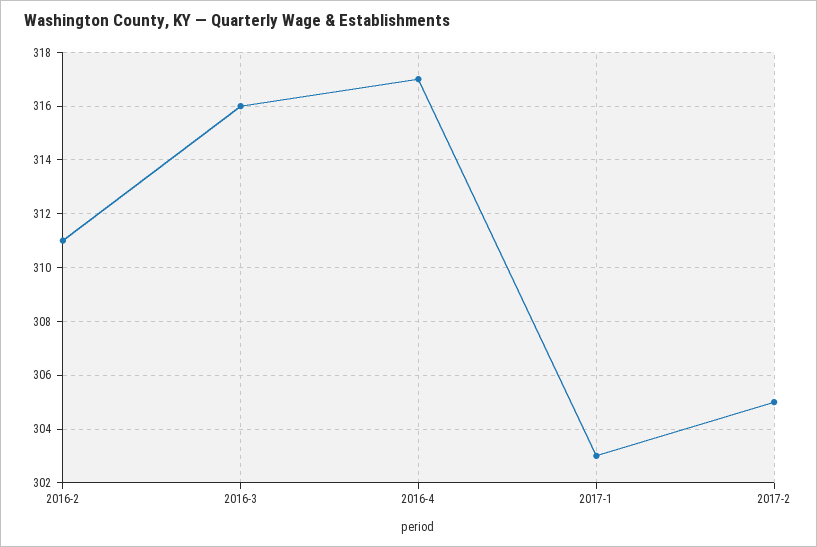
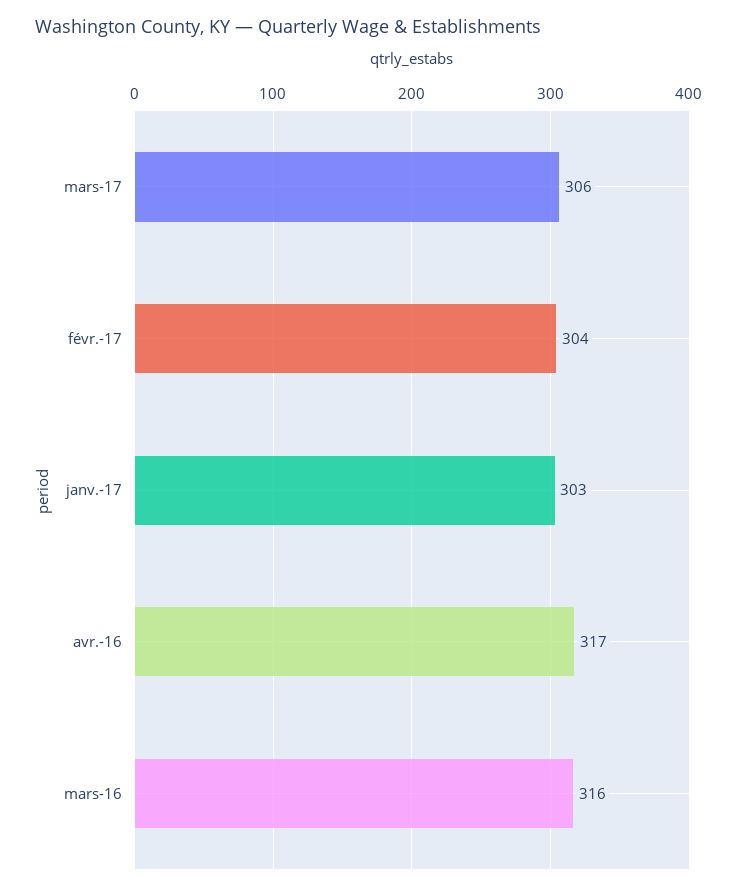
2016-2: 311 -> none
2017-2: 305 -> 304
mars-17: none -> 306

